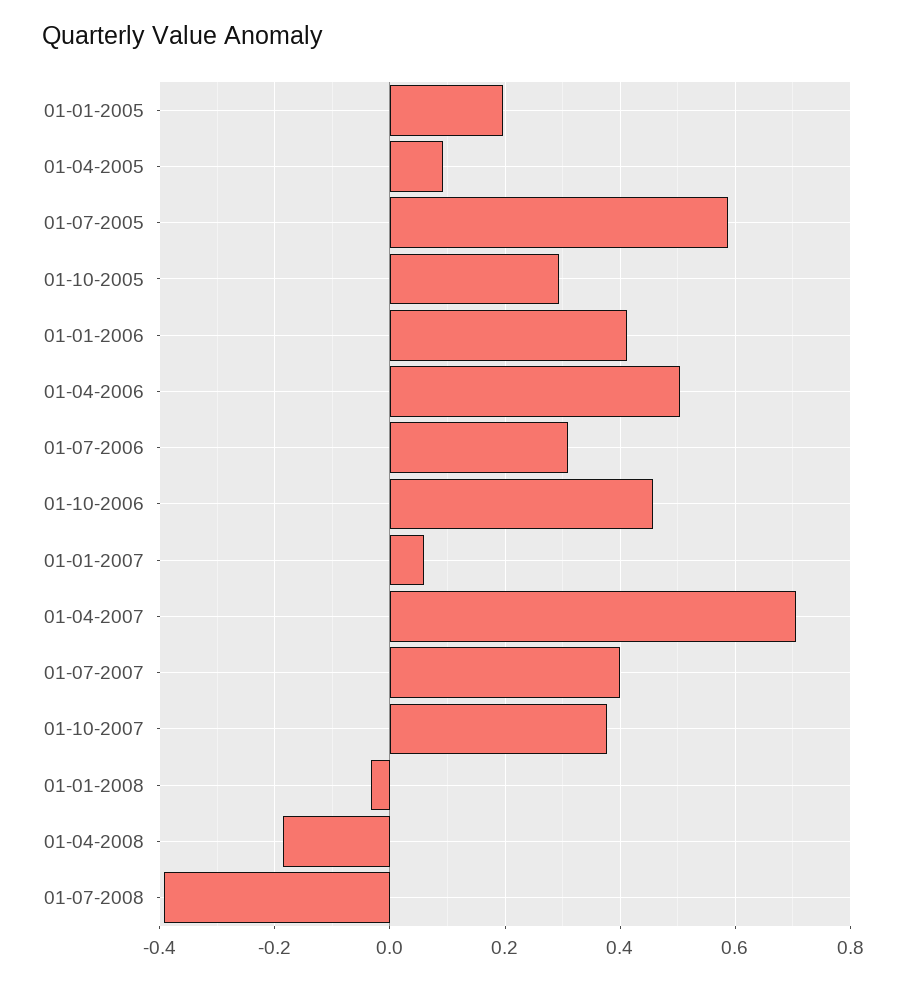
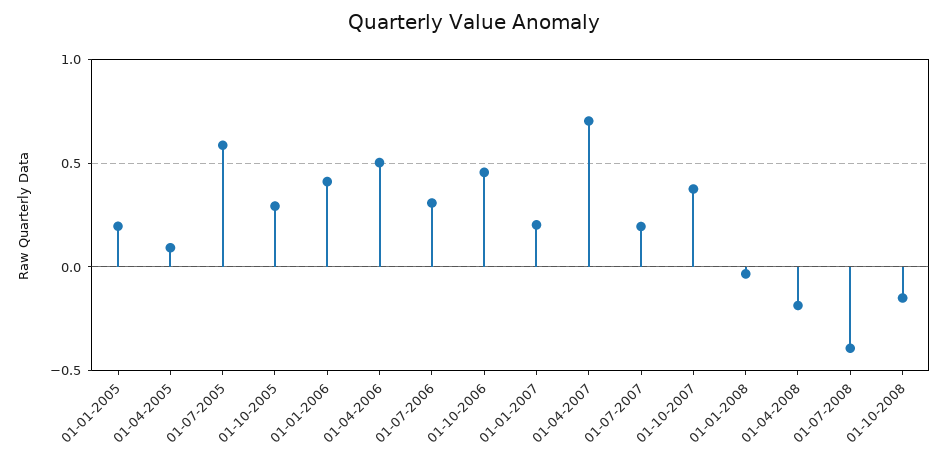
01-01-2007: 0.06 -> 0.2
01-07-2007: 0.4 -> 0.2
01-10-2008: none -> -0.15

